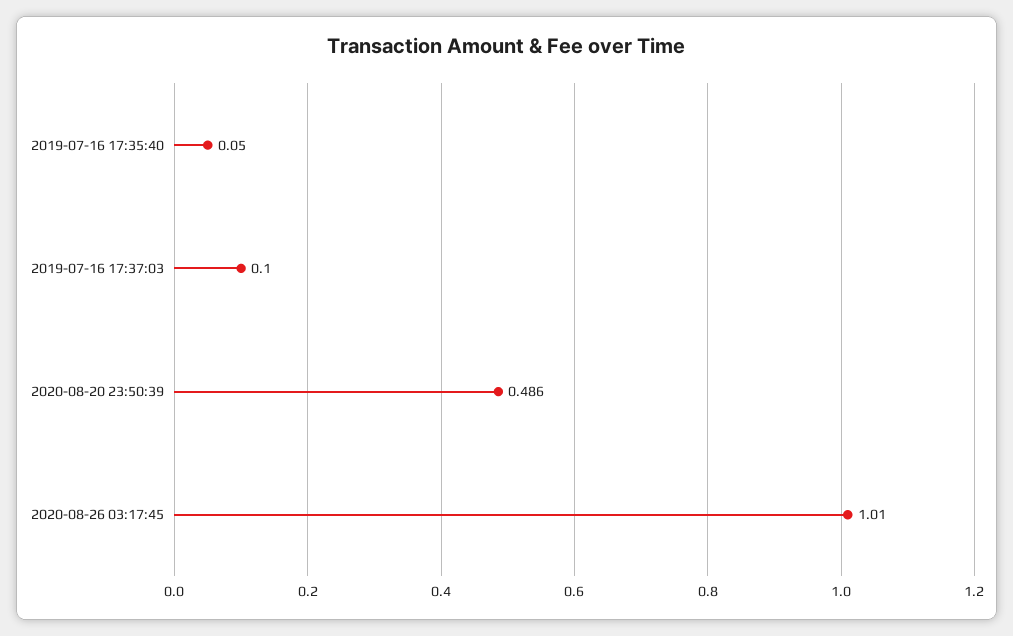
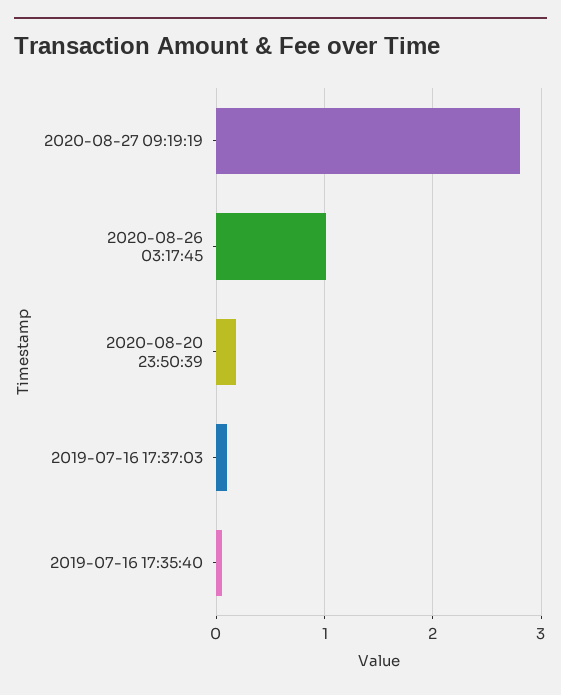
2020-08-20 23:50:39: 0.486 -> 0.2
2020-08-27 09:19:19: none -> 2.8

